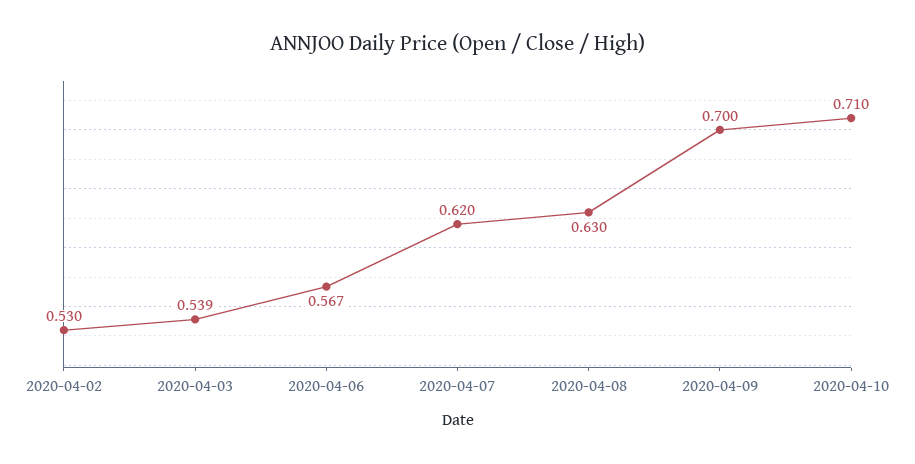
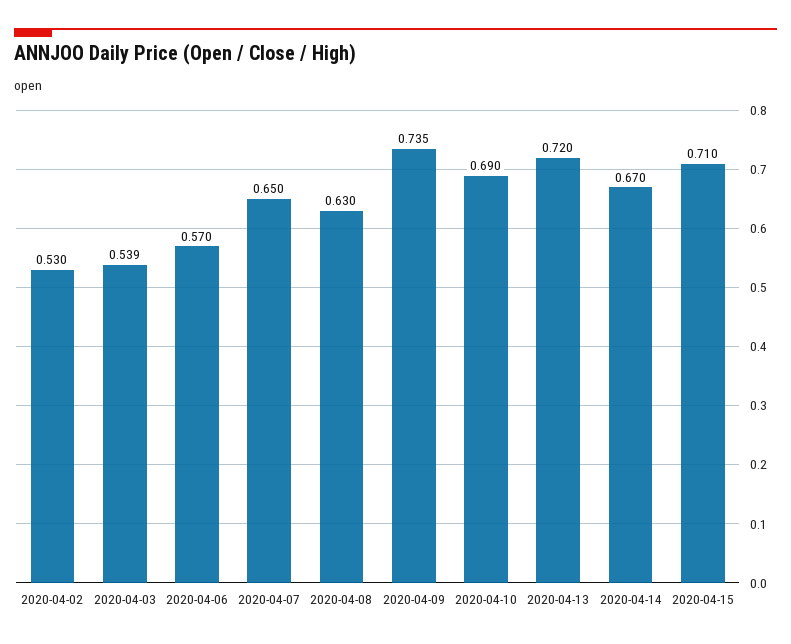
2020-04-06: 0.567 -> 0.57
2020-04-07: 0.62 -> 0.65
2020-04-09: 0.7 -> 0.735
2020-04-10: 0.71 -> 0.69
2020-04-13: none -> 0.72
2020-04-14: none -> 0.67
2020-04-15: none -> 0.71

